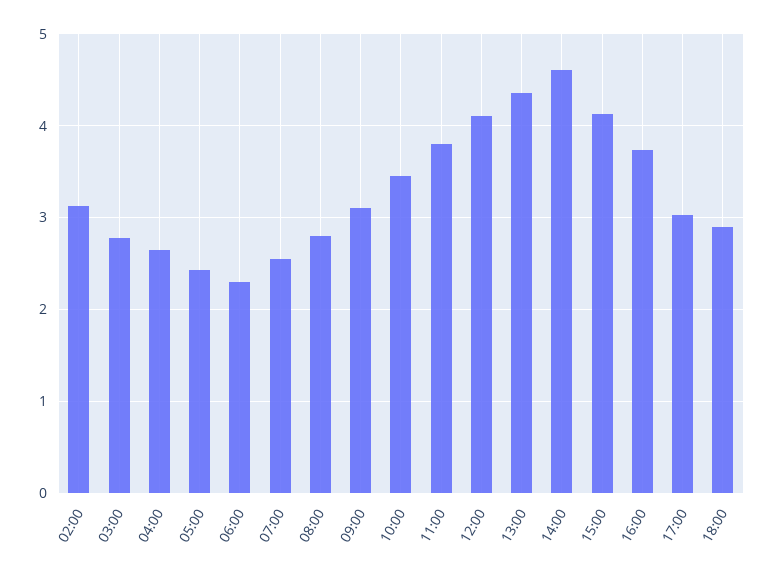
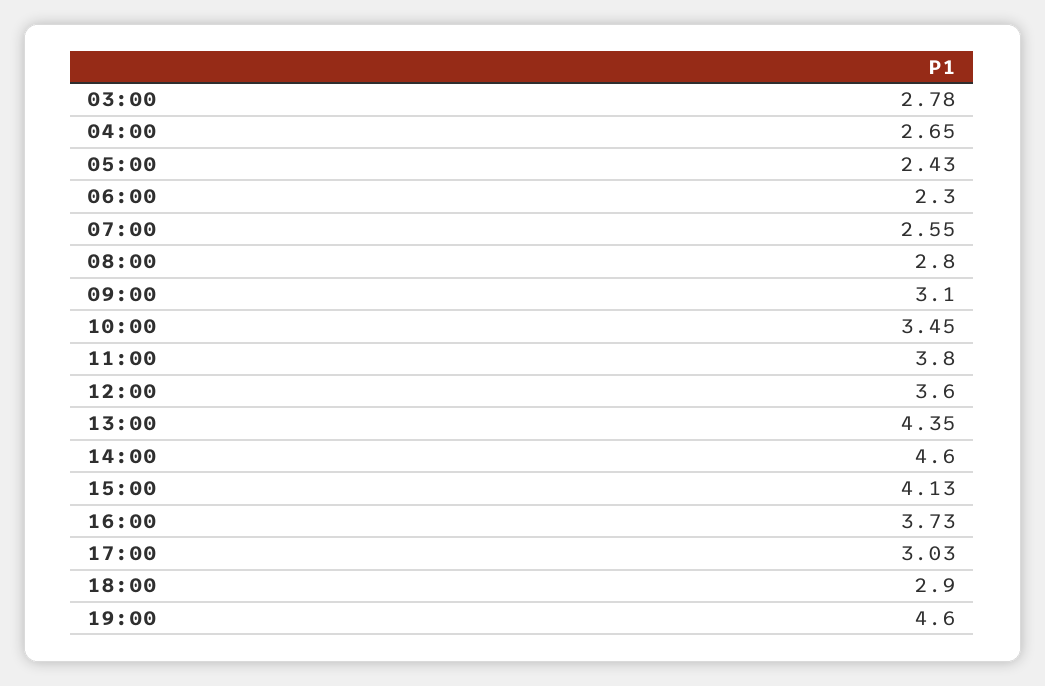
02:00: 3.1 -> none
12:00: 4.1 -> 3.6
19:00: none -> 4.6

